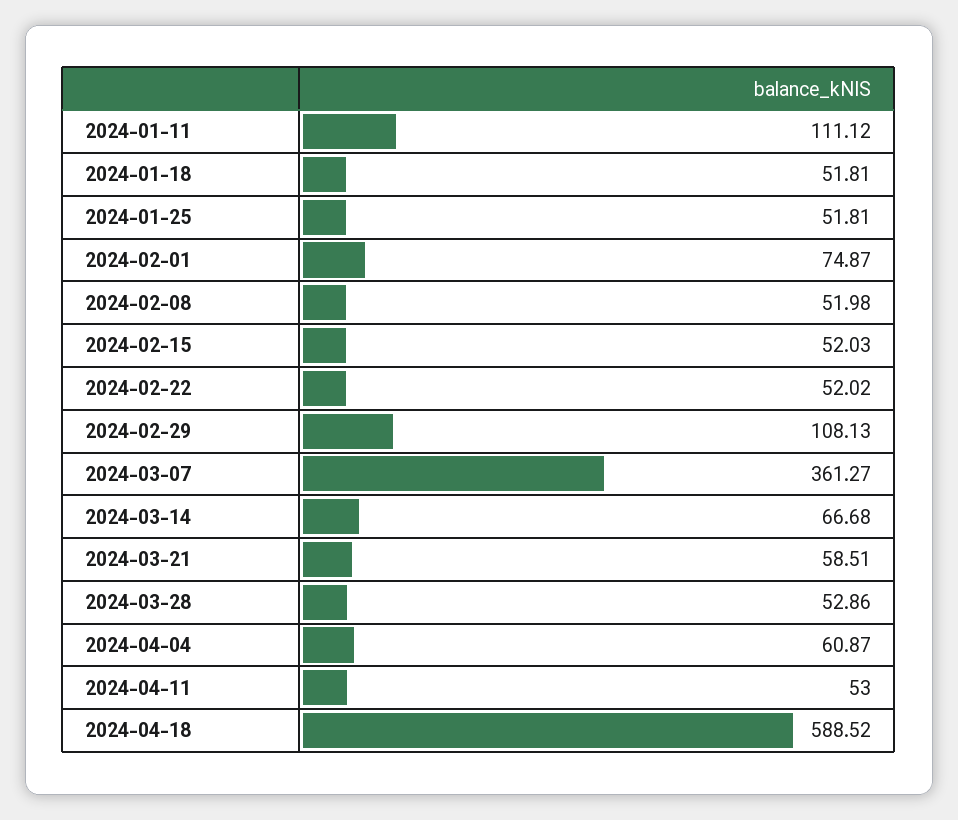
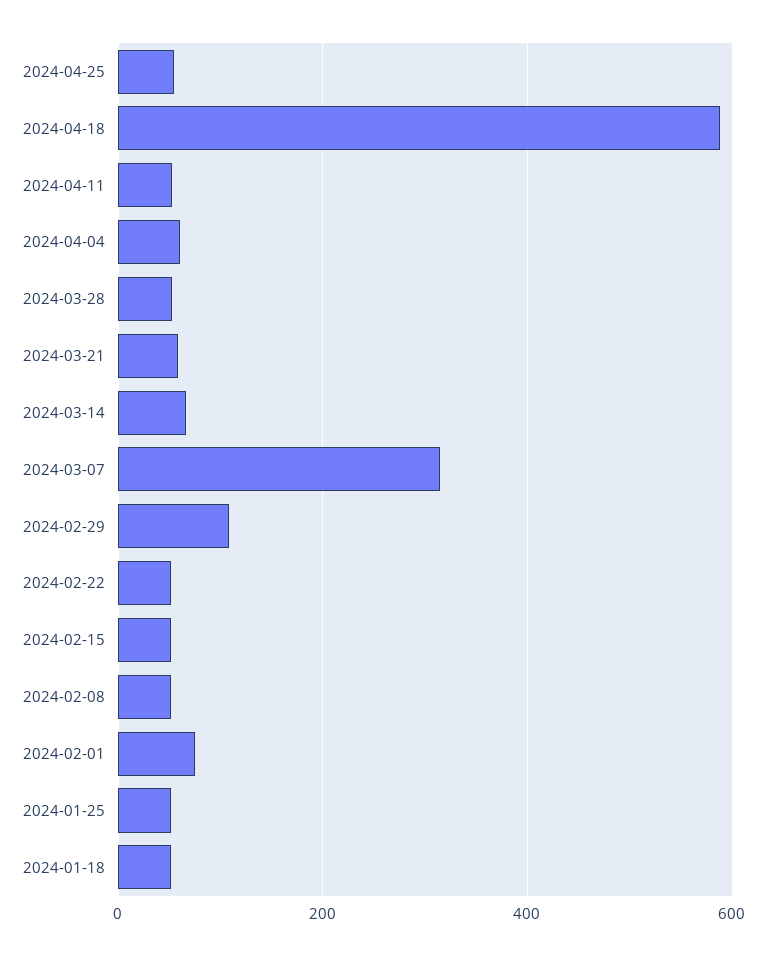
2024-01-11: 111.12 -> none
2024-03-07: 361.27 -> 320
2024-04-25: none -> 60

